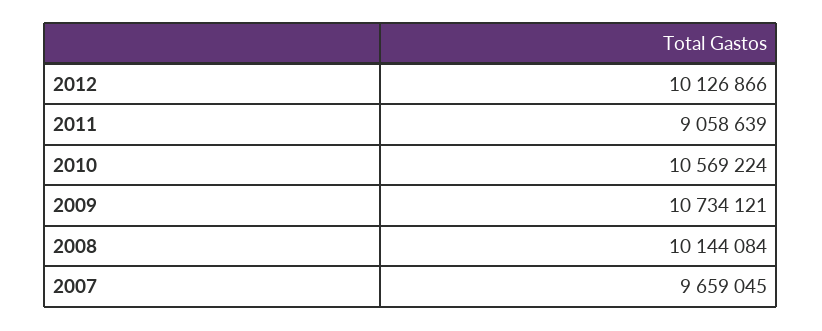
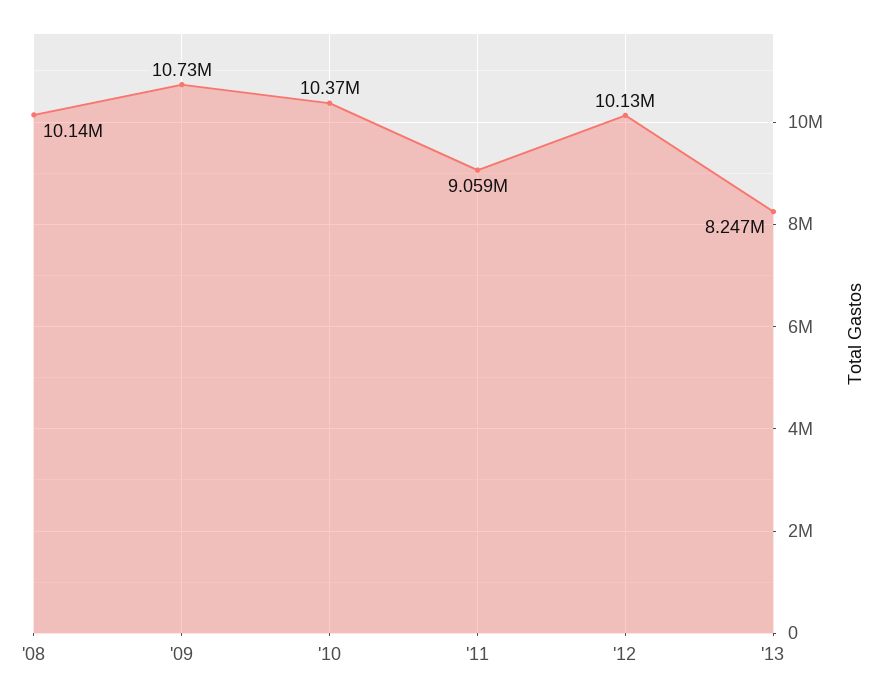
2010: 10569224 -> 10370000
2007: 9659045 -> none
'13: none -> 8247000

